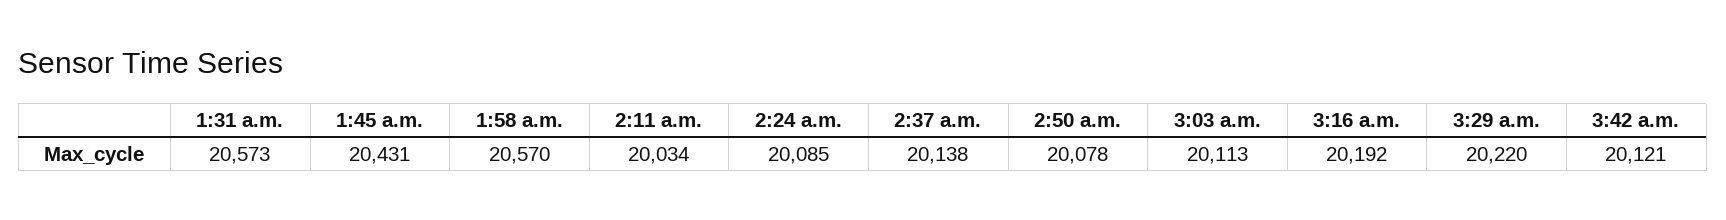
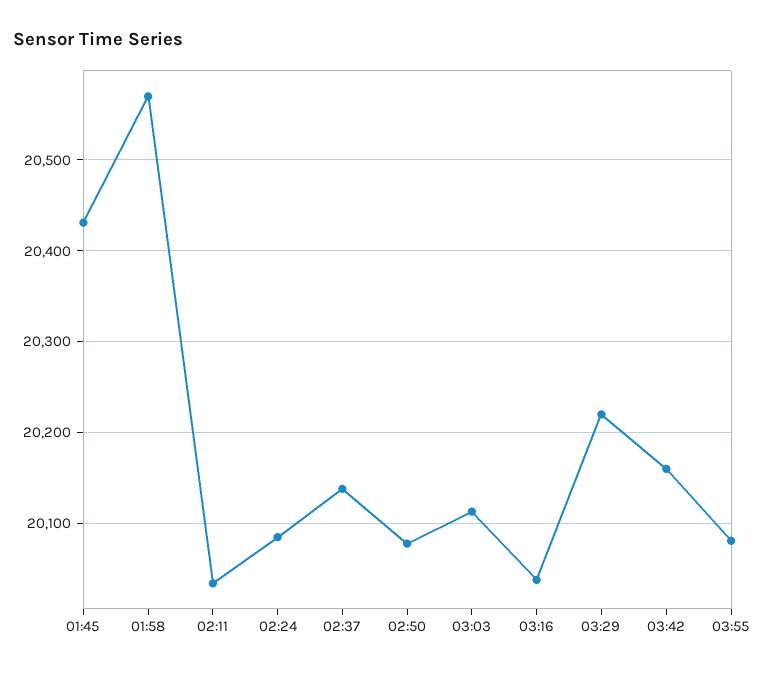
1:31 a.m.: 20573 -> none
3:16 a.m.: 20192 -> 20040
3:42 a.m.: 20121 -> 20160
03:55: none -> 20080

